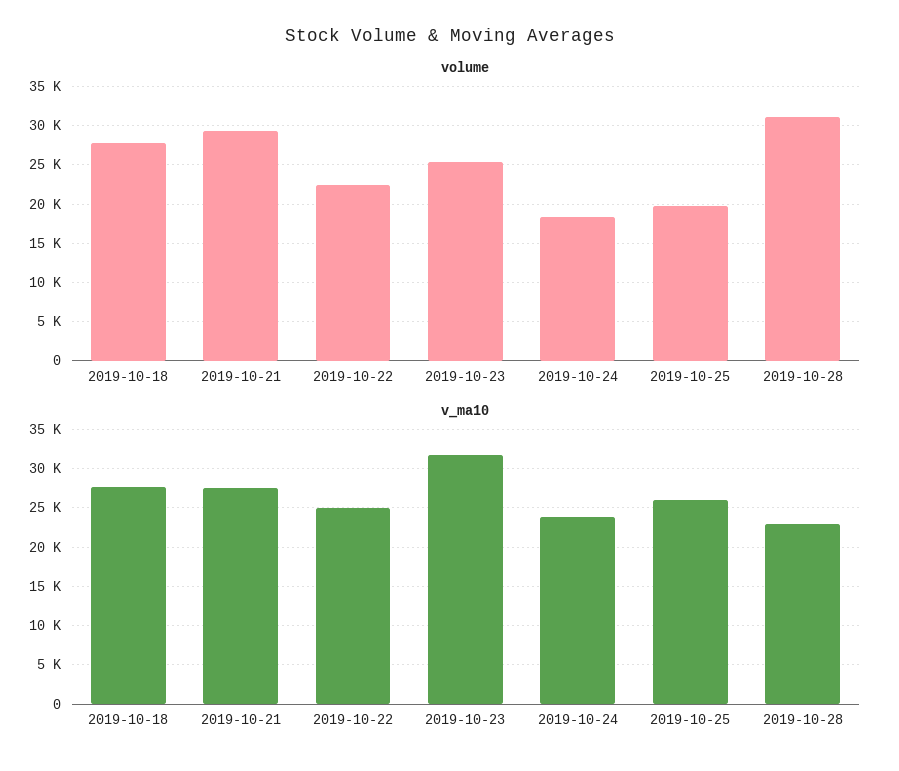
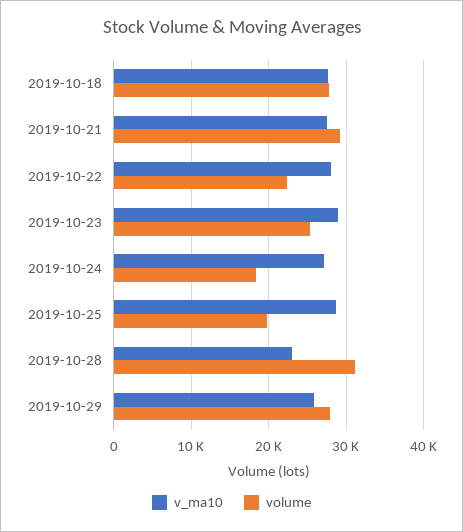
v_ma10, 2019-10-22: 25000 -> 28000
v_ma10, 2019-10-23: 32000 -> 29000
v_ma10, 2019-10-24: 24000 -> 27000
v_ma10, 2019-10-25: 26000 -> 29000
v_ma10, 2019-10-29: none -> 26000
volume, 2019-10-29: none -> 28000

